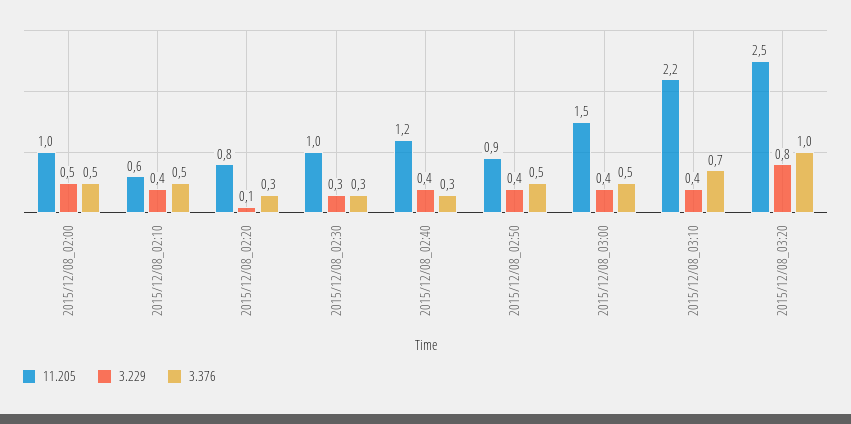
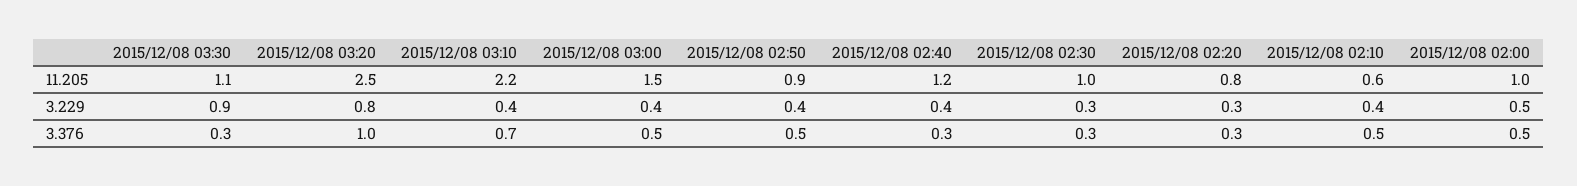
3.229, 2015/12/08_02:20: 0.1 -> 0.3
11.205, 2015/12/08 03:30: none -> 1.1
3.229, 2015/12/08 03:30: none -> 0.9
3.376, 2015/12/08 03:30: none -> 0.3

